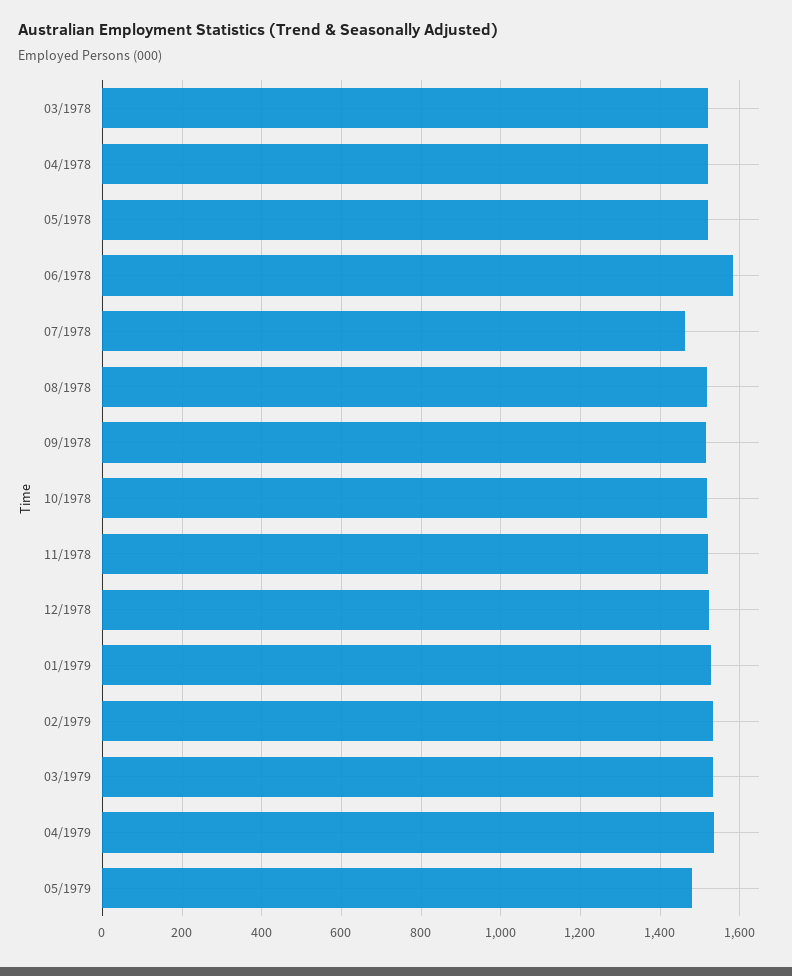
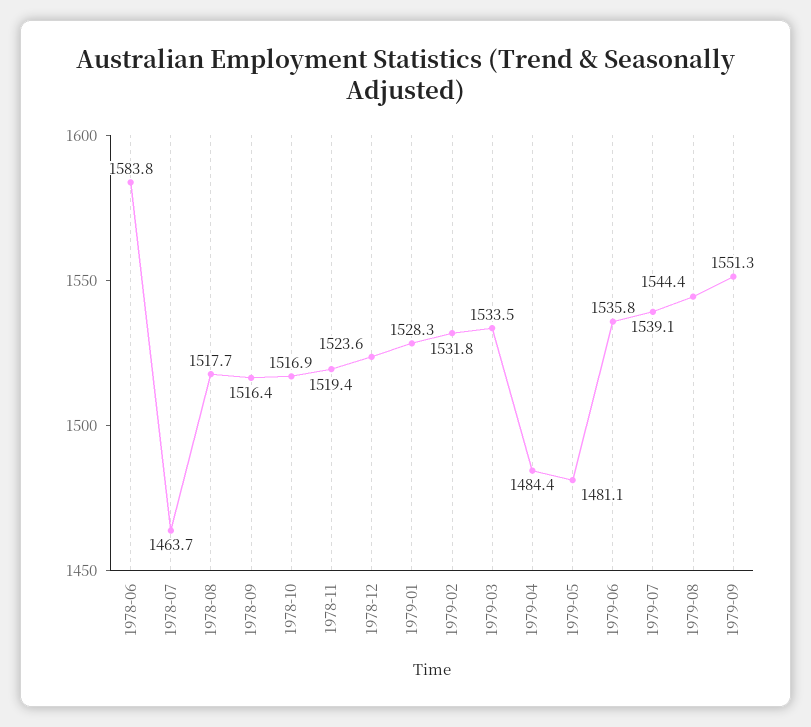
03/1978: 1520 -> none
04/1978: 1520 -> none
05/1978: 1520 -> none
04/1979: 1540 -> 1484.4
1979-06: none -> 1535.8
1979-07: none -> 1539.1
1979-08: none -> 1544.4
1979-09: none -> 1551.3

